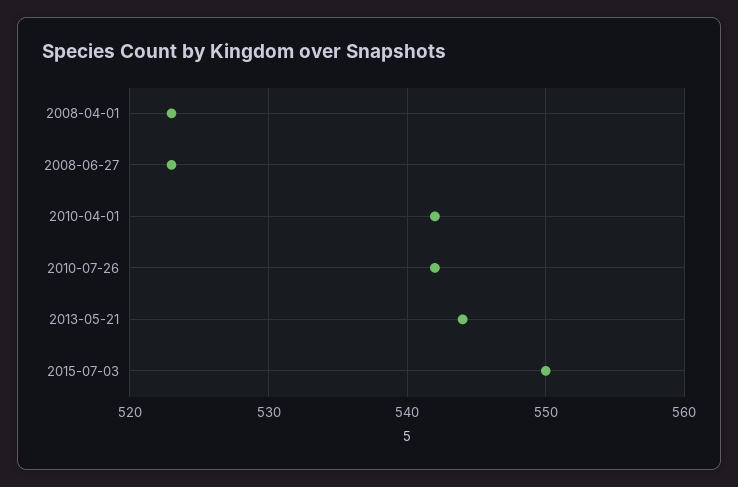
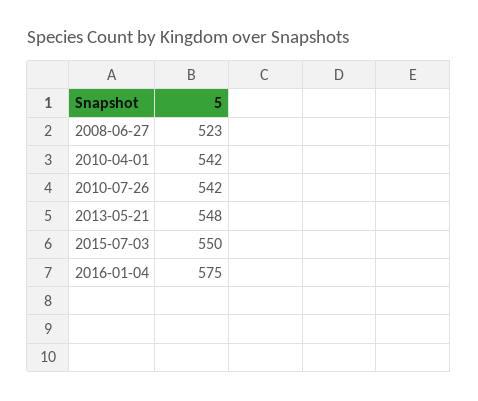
2008-04-01: 523 -> none
2013-05-21: 544 -> 548
2016-01-04: none -> 575

